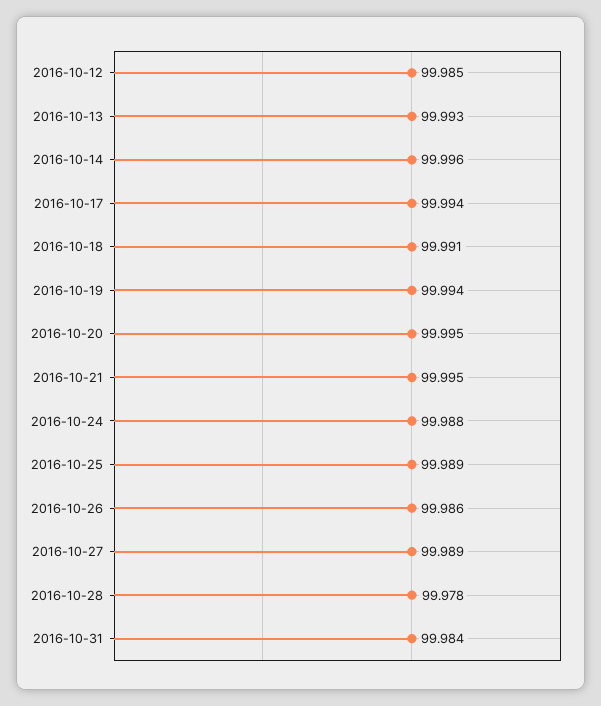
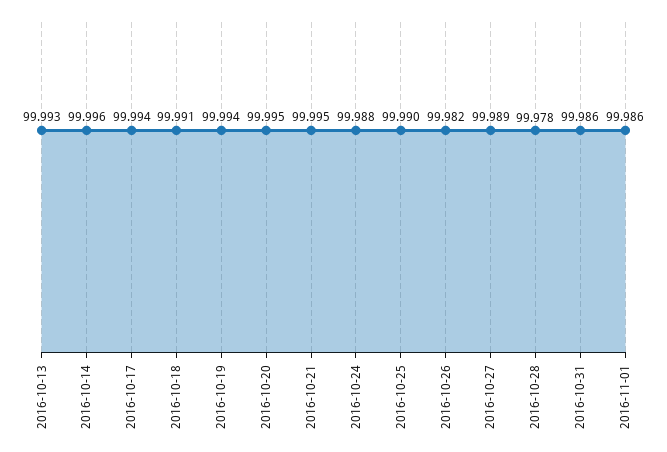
2016-10-12: 99.985 -> none
2016-10-25: 99.989 -> 99.99
2016-10-26: 99.986 -> 99.982
2016-10-31: 99.984 -> 99.986
2016-11-01: none -> 99.986

